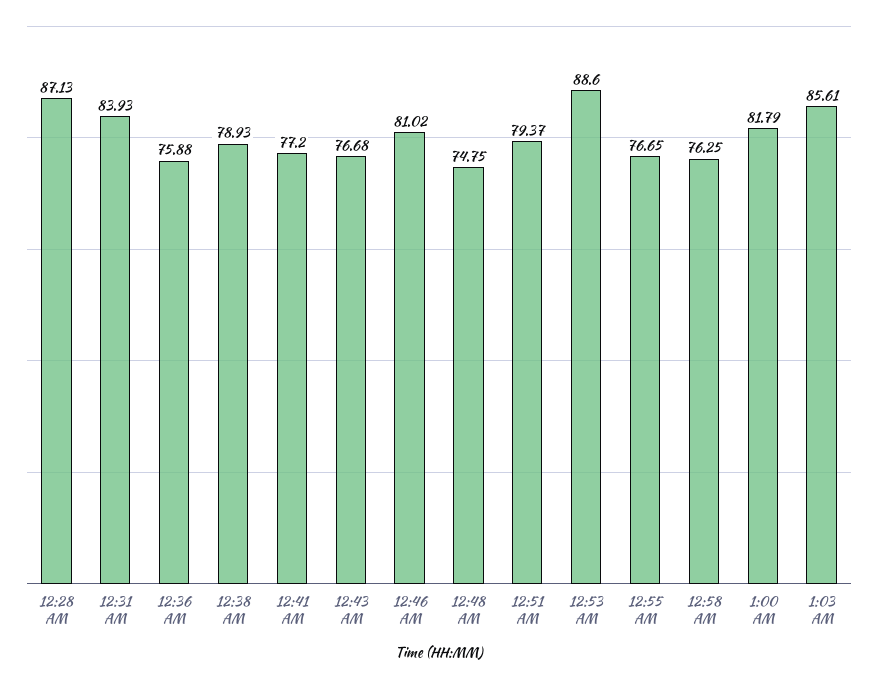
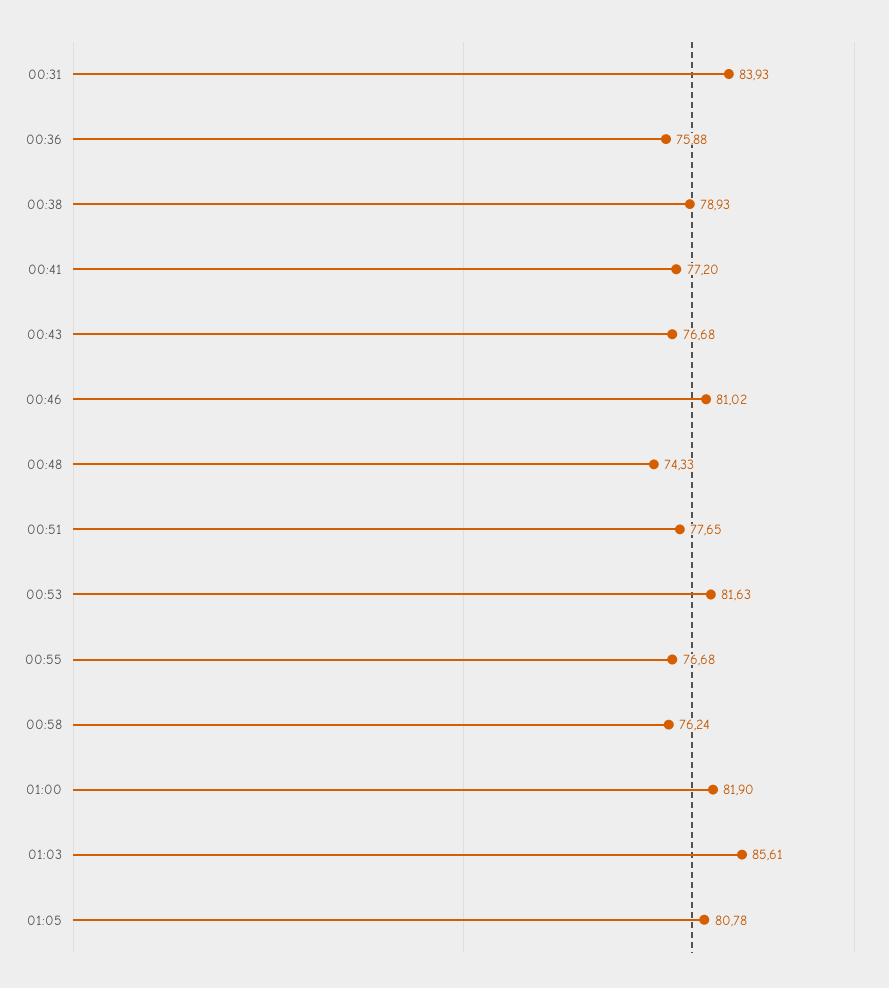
12:28 AM: 87.13 -> none
12:48 AM: 74.75 -> 74.33
12:51 AM: 79.37 -> 77.65
12:53 AM: 88.6 -> 81.63
12:55 AM: 76.65 -> 76.68
12:58 AM: 76.25 -> 76.24
1:00 AM: 81.79 -> 81.9
01:05: none -> 80.78

